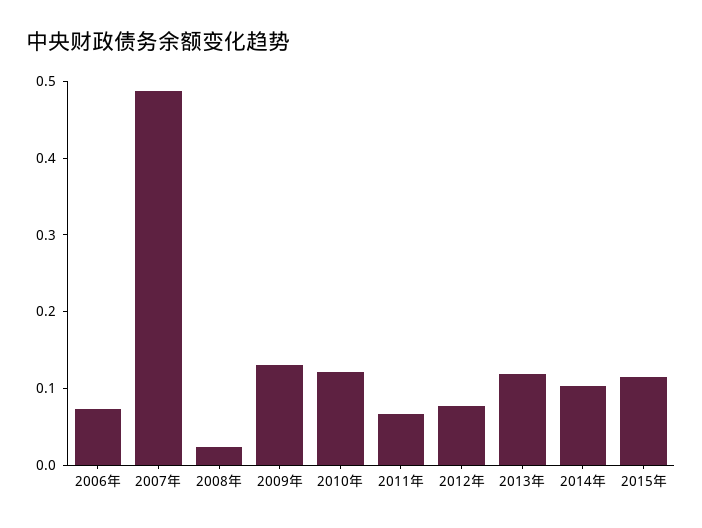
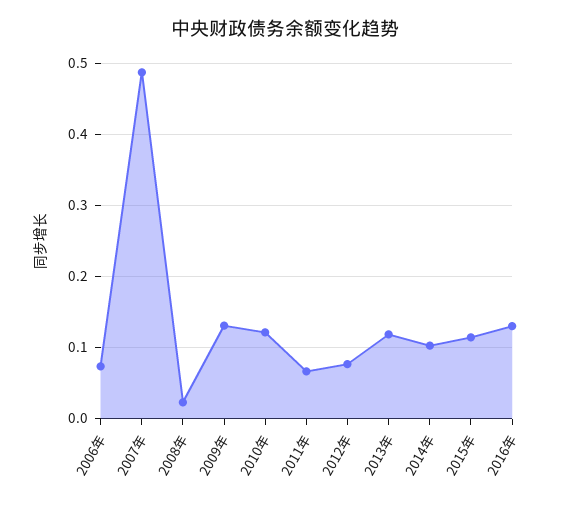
2016年: none -> 0.13

